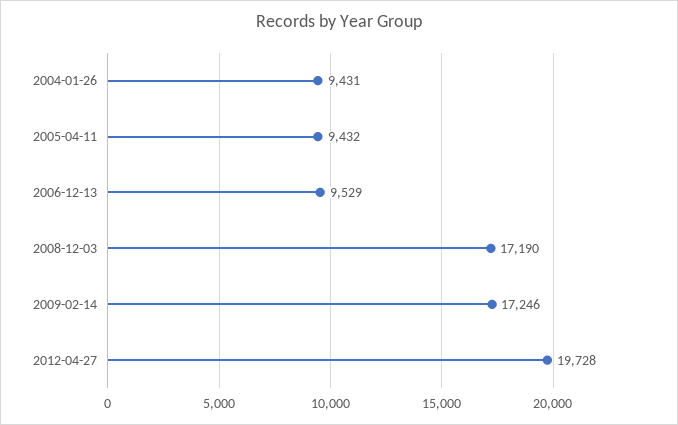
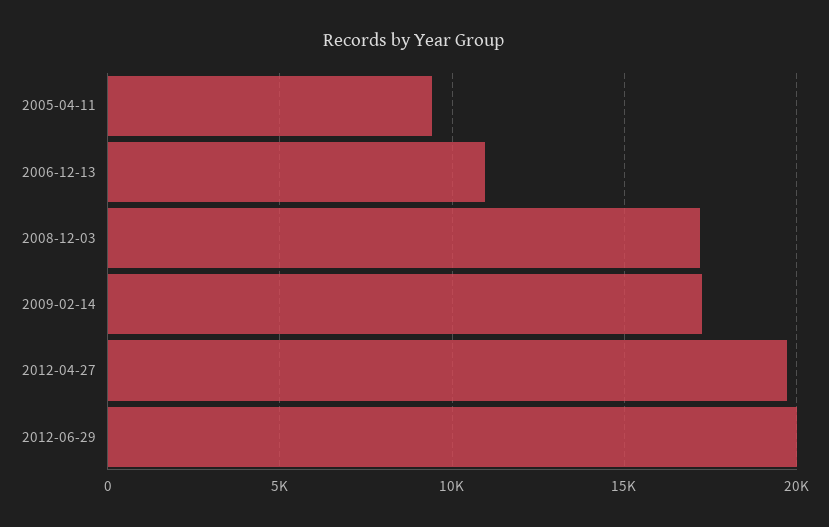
2004-01-26: 9431 -> none
2006-12-13: 9529 -> 11000
2012-06-29: none -> 20000

